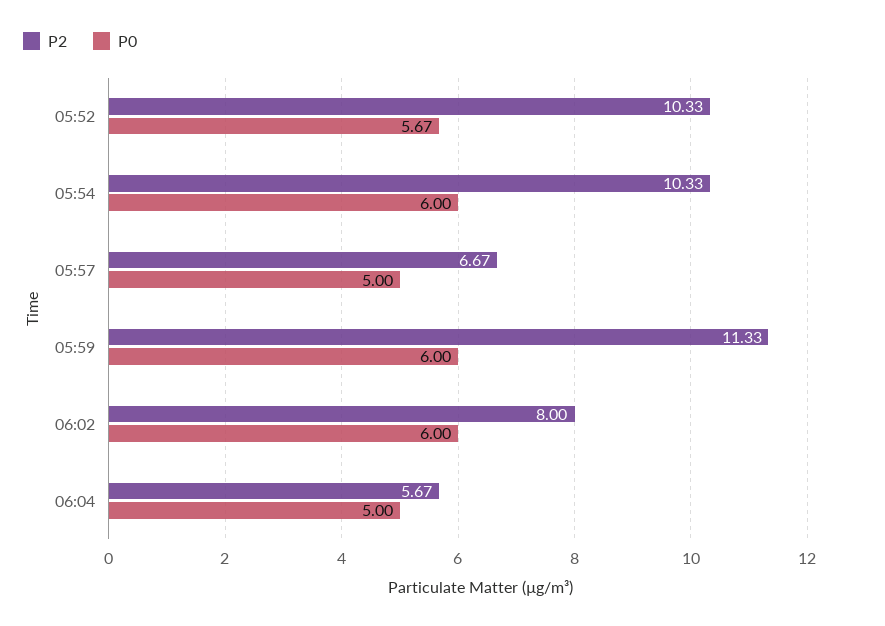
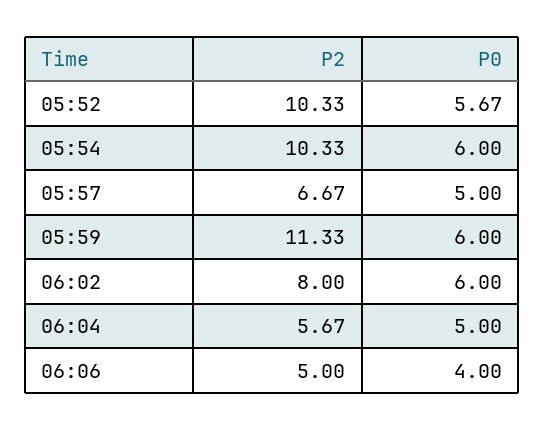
P2, 06:06: none -> 5
P0, 06:06: none -> 4

